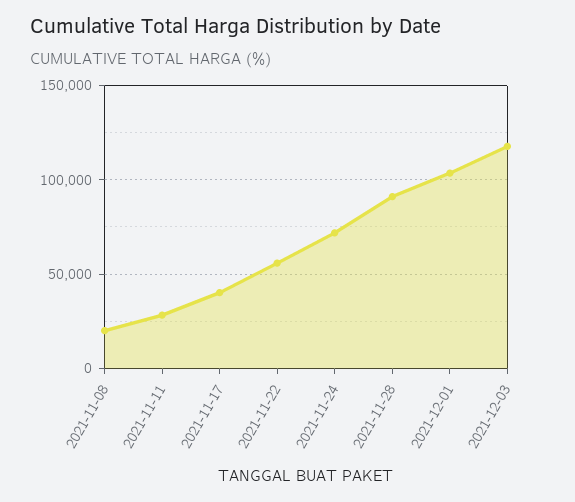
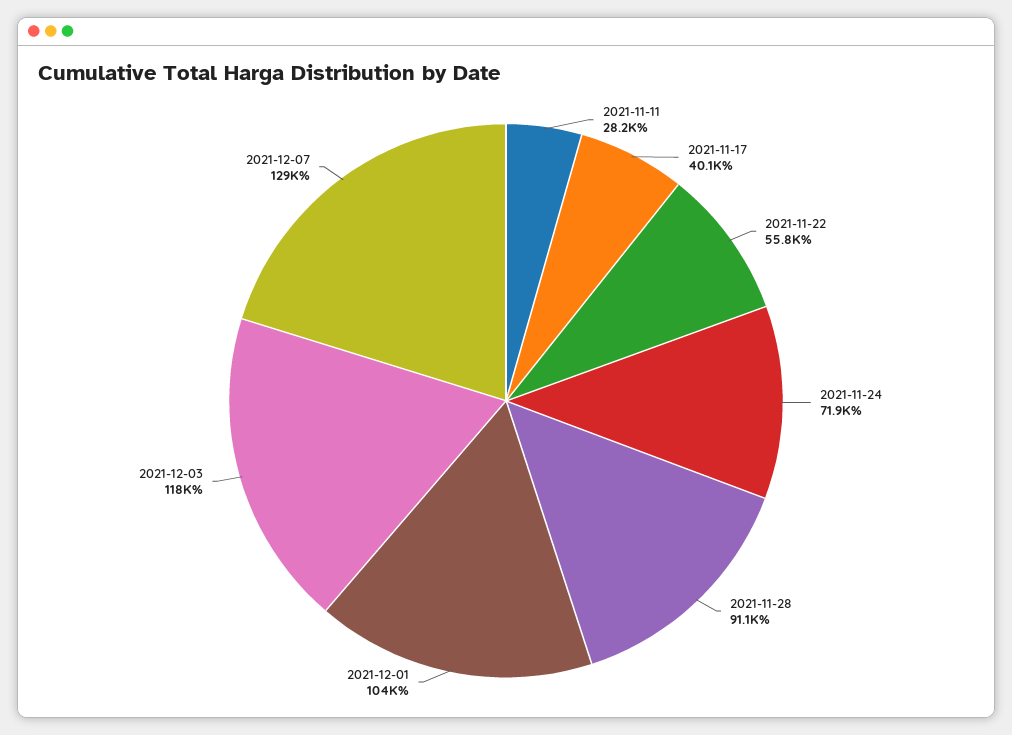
2021-11-08: 20000 -> none
2021-12-07: none -> 129000

